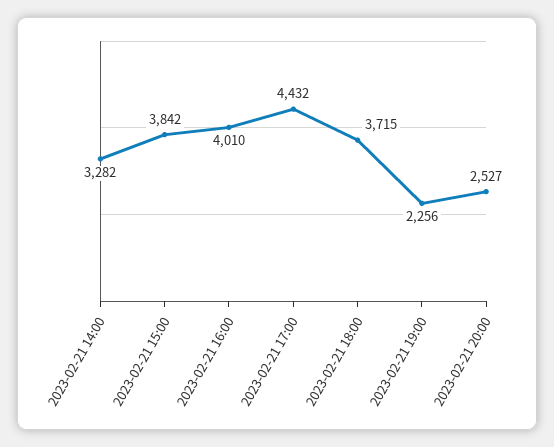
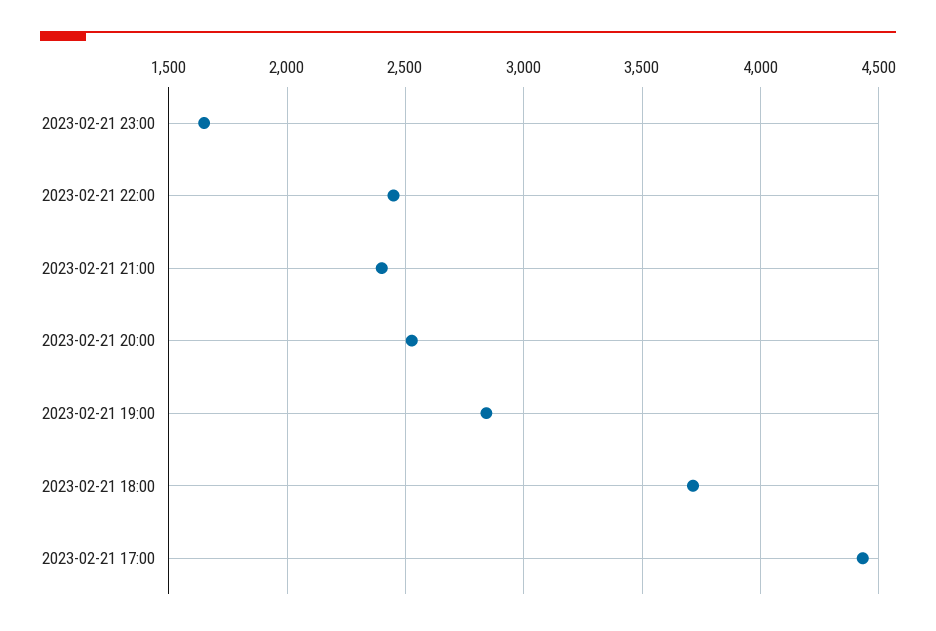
2023-02-21 14:00: 3282 -> none
2023-02-21 15:00: 3842 -> none
2023-02-21 16:00: 4010 -> none
2023-02-21 19:00: 2256 -> 2850
2023-02-21 23:00: none -> 1650
2023-02-21 22:00: none -> 2450
2023-02-21 21:00: none -> 2400

